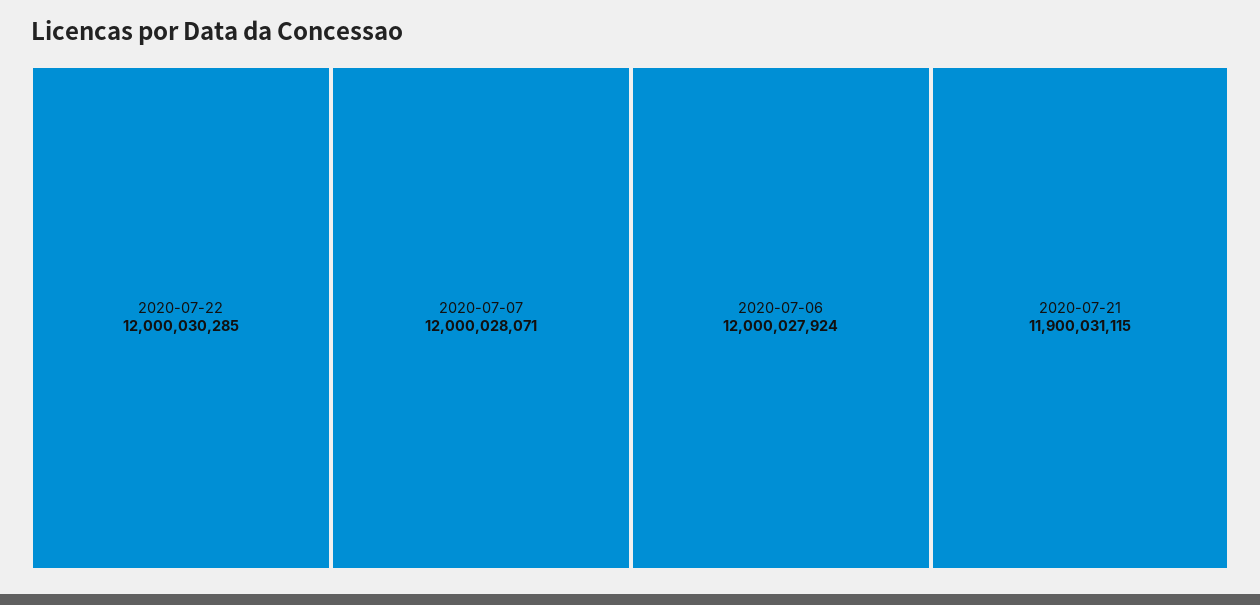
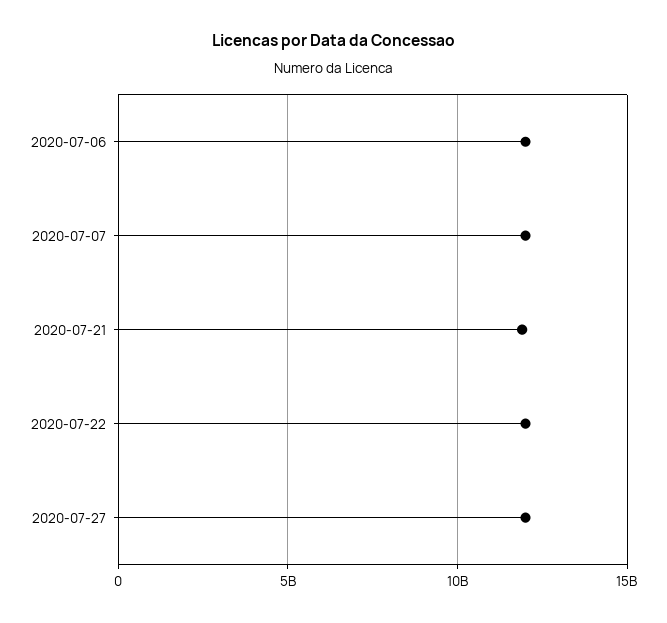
2020-07-27: none -> 12000000000

